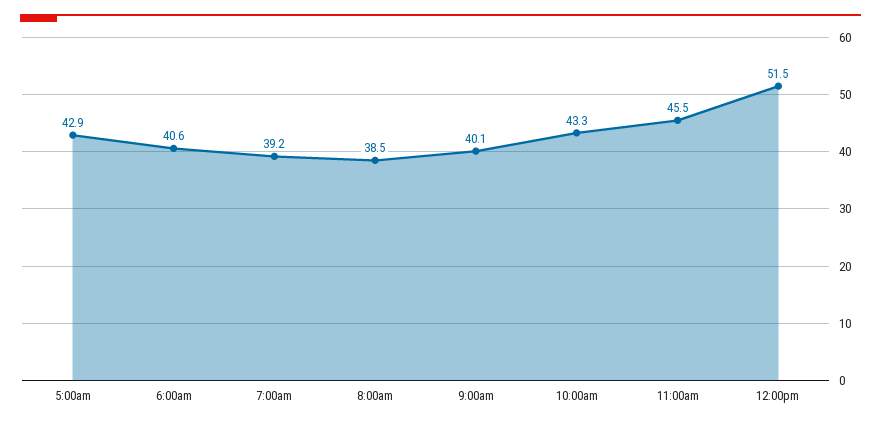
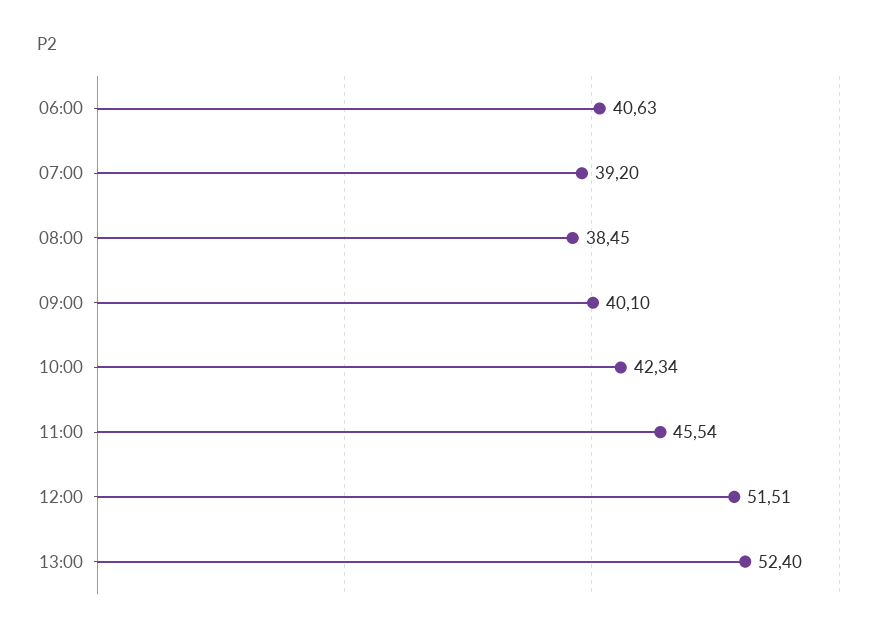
5:00am: 42.9 -> none
10:00am: 43.3 -> 42.34
13:00: none -> 52.4

